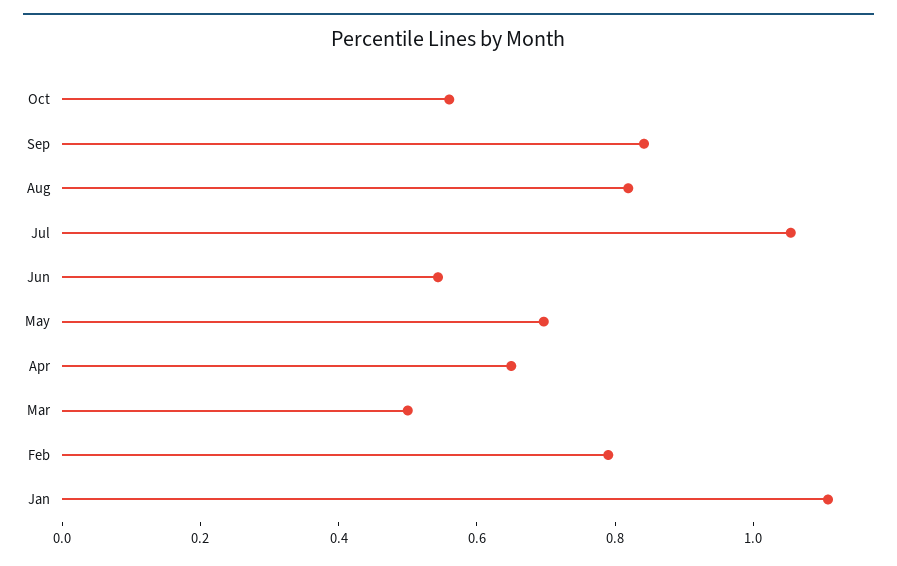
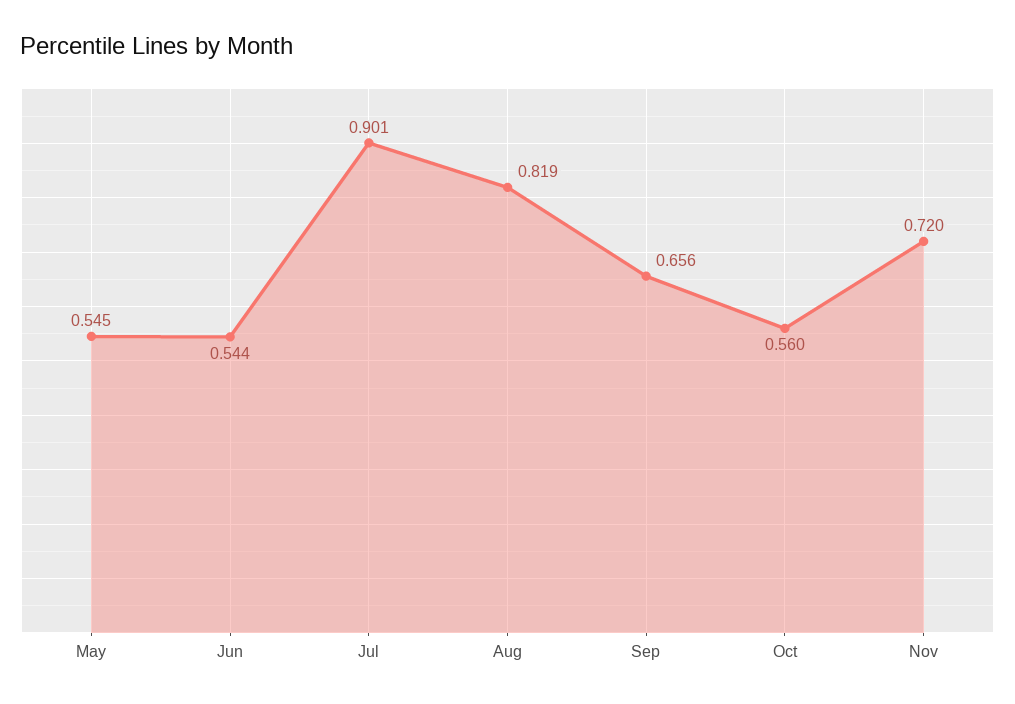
Sep: 0.85 -> 0.656
Jul: 1.05 -> 0.901
May: 0.7 -> 0.545
Apr: 0.65 -> none
Mar: 0.5 -> none
Feb: 0.8 -> none
Jan: 1.1 -> none
Nov: none -> 0.72

